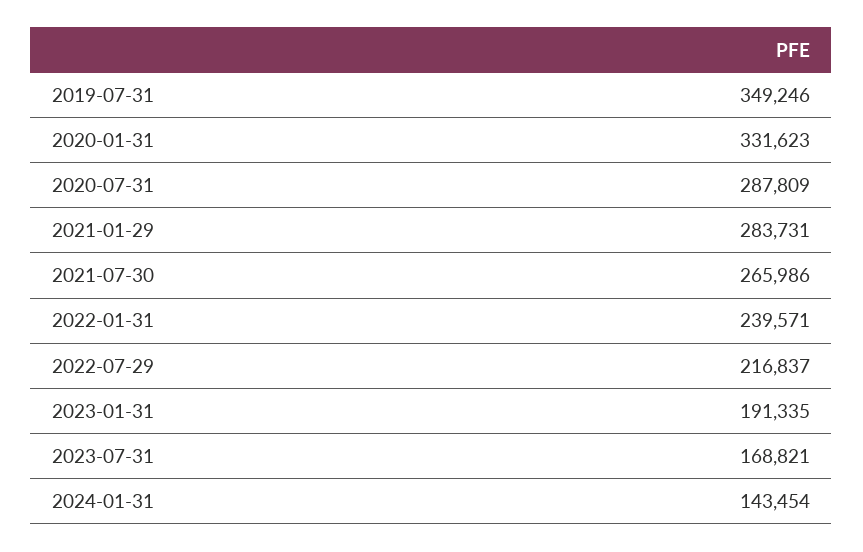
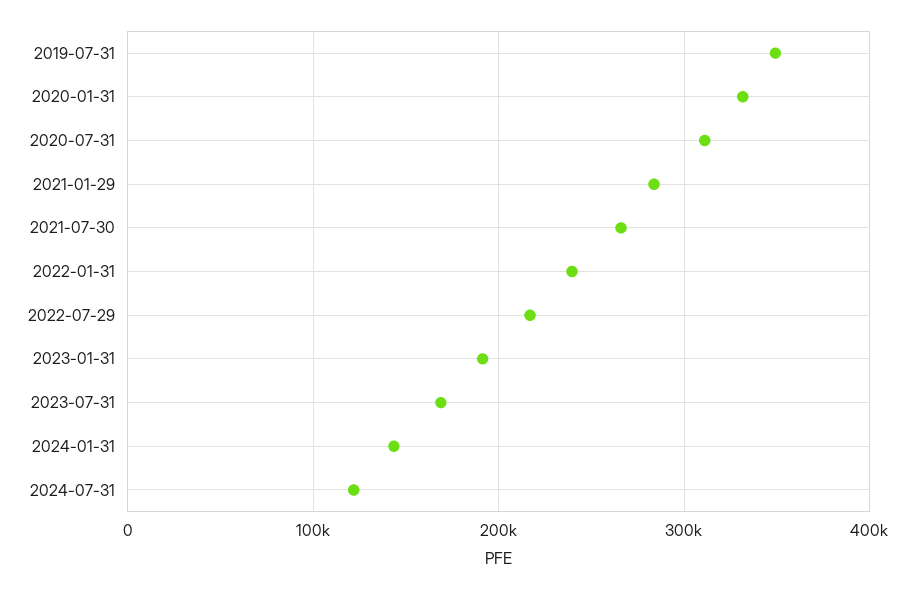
2020-07-31: 287809 -> 310000
2024-07-31: none -> 120000

